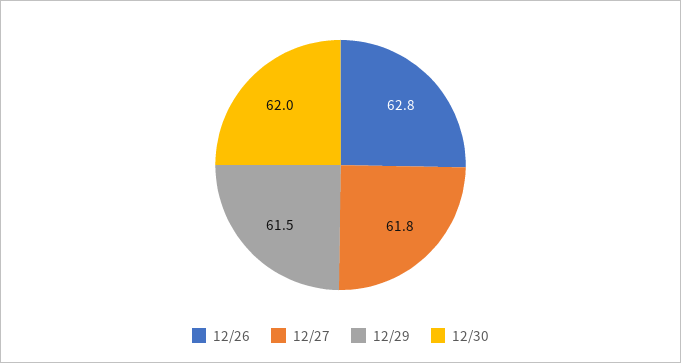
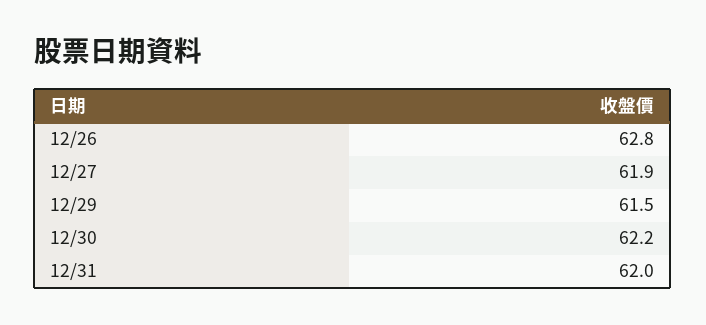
12/27: 61.8 -> 61.9
12/30: 62 -> 62.2
12/31: none -> 62

